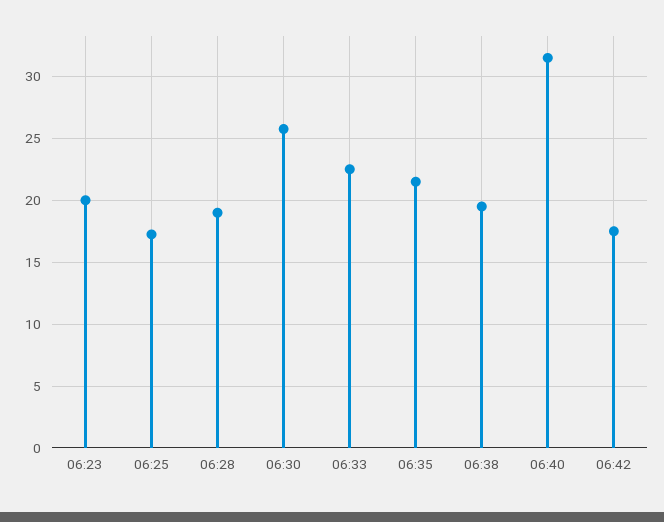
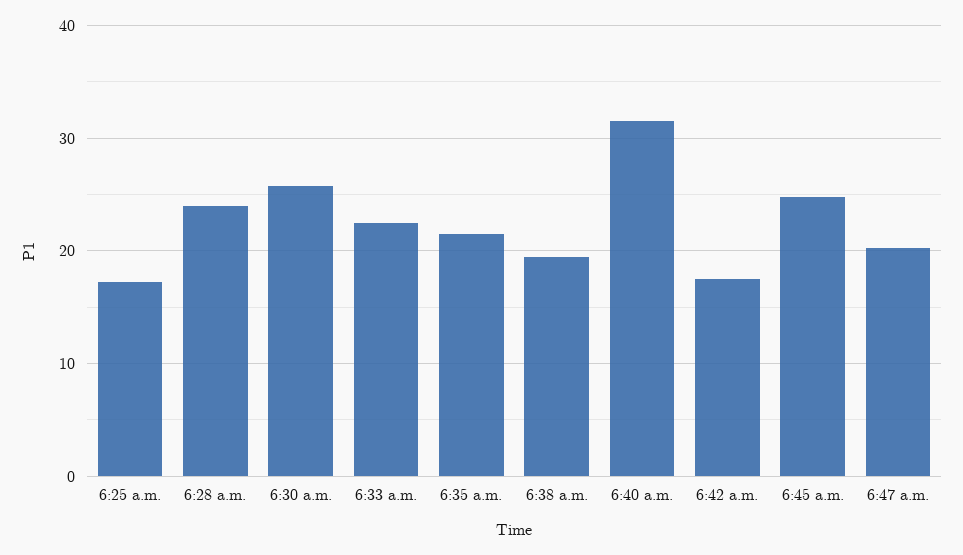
06:23: 20 -> none
06:28: 19 -> 24
6:45 a.m.: none -> 25
6:47 a.m.: none -> 20

